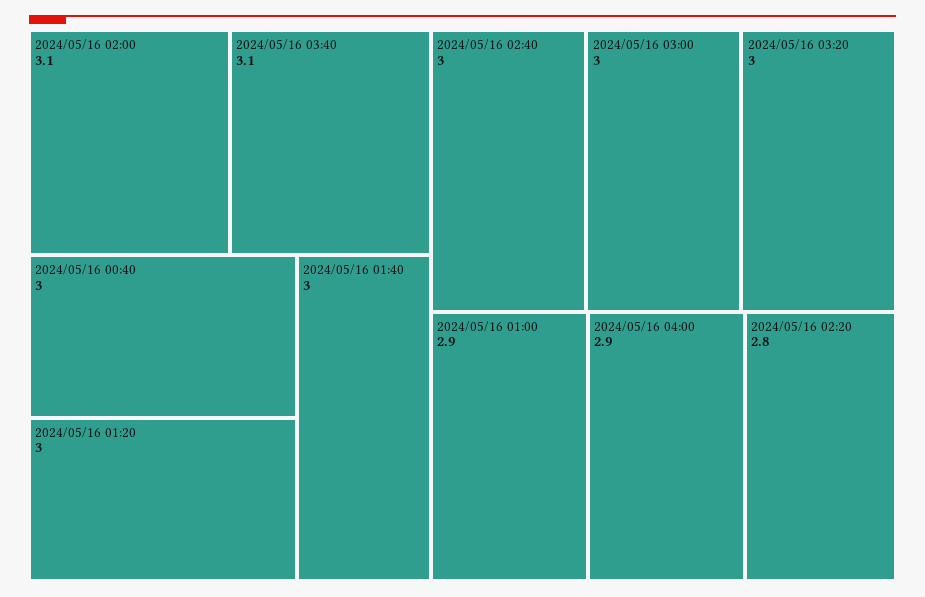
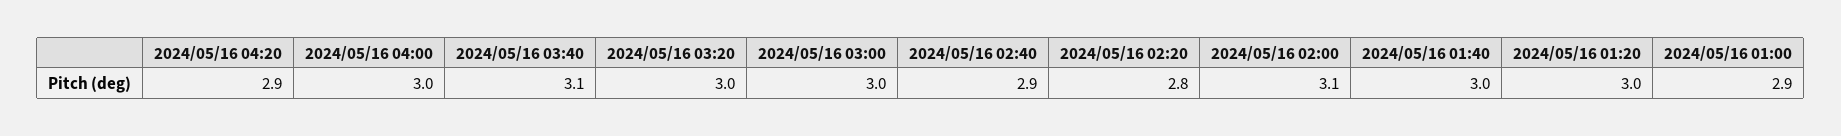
2024/05/16 00:40: 3 -> none
2024/05/16 02:40: 3 -> 2.9
2024/05/16 04:00: 2.9 -> 3
2024/05/16 04:20: none -> 2.9

